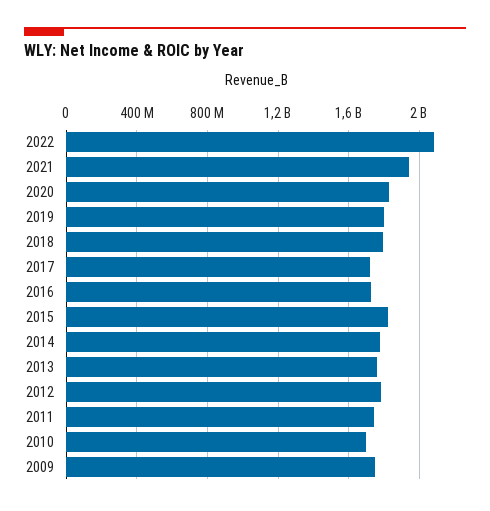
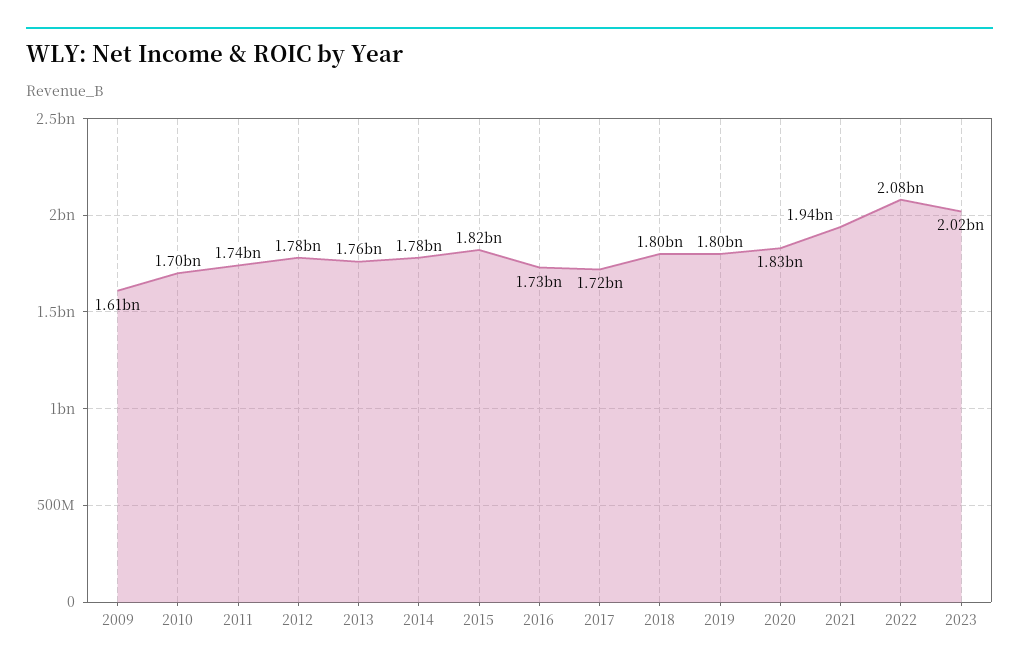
2009: 1750000000 -> 1610000000
2023: none -> 2020000000

